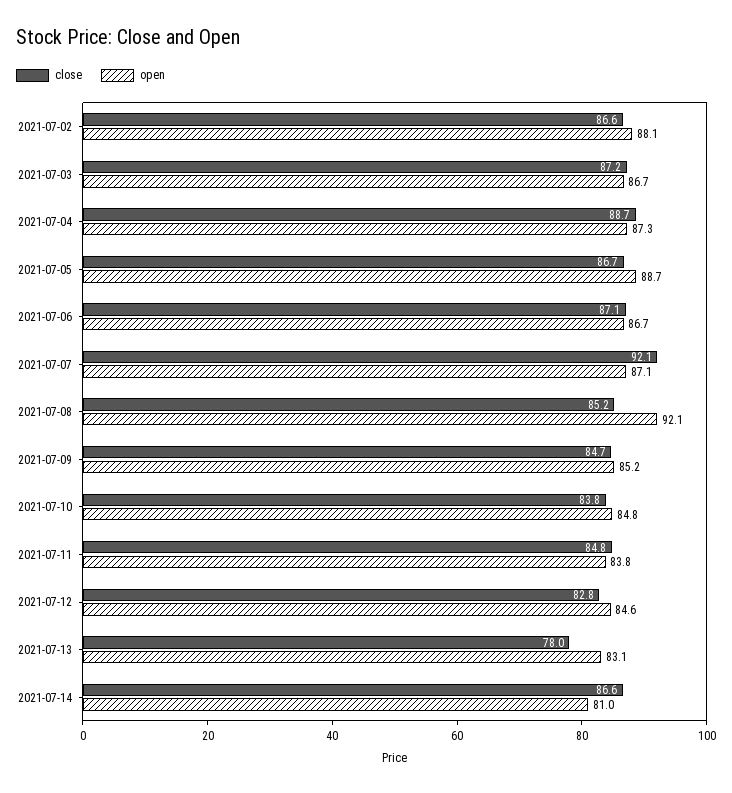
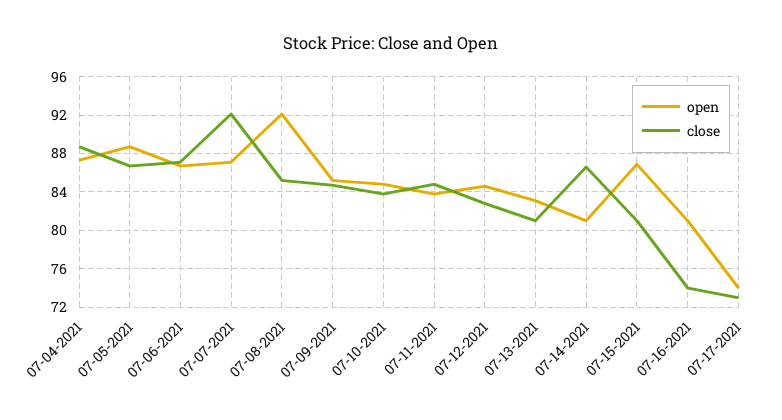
close, 2021-07-02: 86.6 -> none
open, 2021-07-02: 88.1 -> none
close, 2021-07-03: 87.2 -> none
open, 2021-07-03: 86.7 -> none
close, 2021-07-13: 78 -> 81
open, 07-15-2021: none -> 87
close, 07-15-2021: none -> 81
open, 07-16-2021: none -> 81
close, 07-16-2021: none -> 74
open, 07-17-2021: none -> 74
close, 07-17-2021: none -> 73

